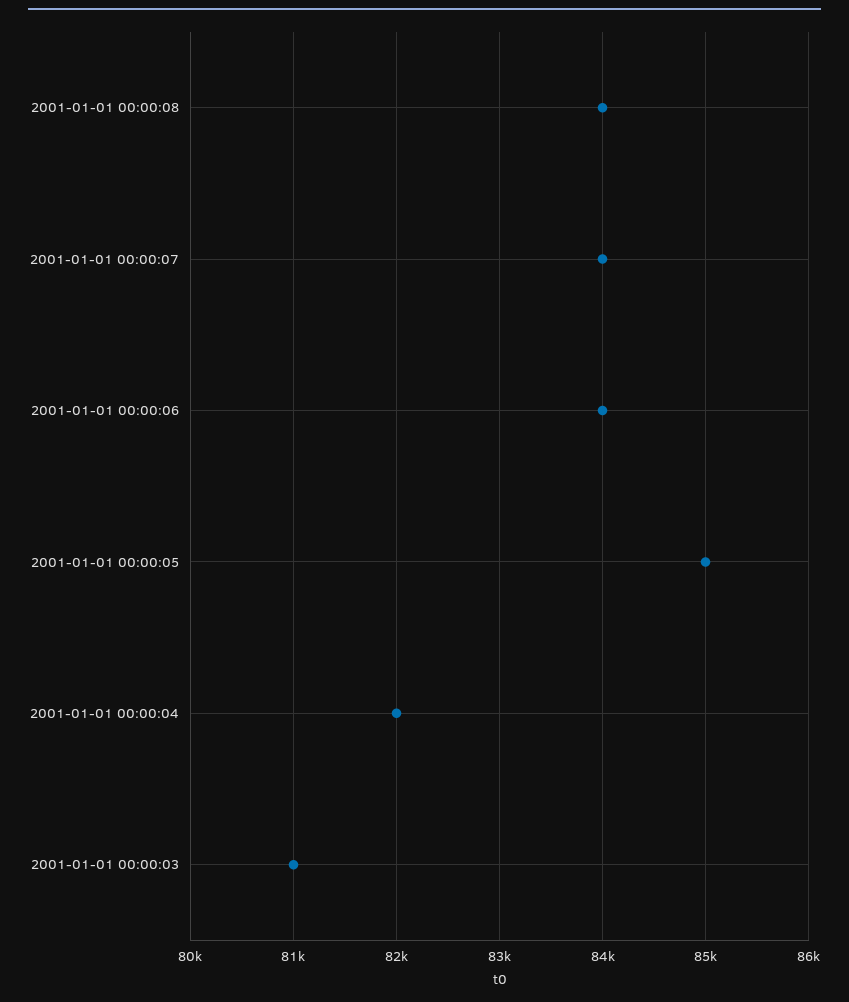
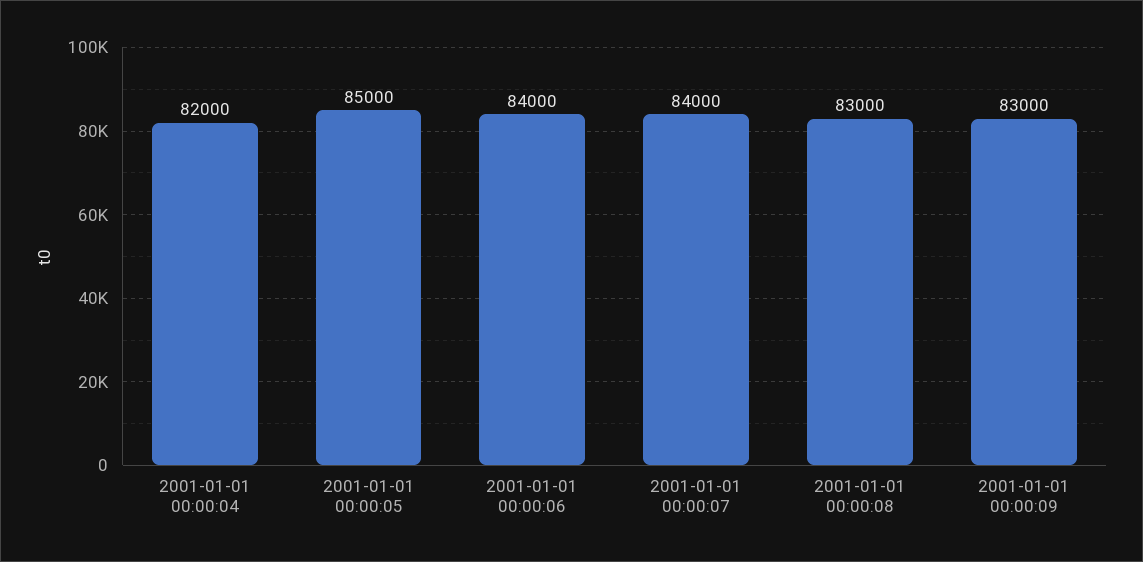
2001-01-01 00:00:08: 84000 -> 83000
2001-01-01 00:00:03: 81000 -> none
2001-01-01 00:00:09: none -> 83000

